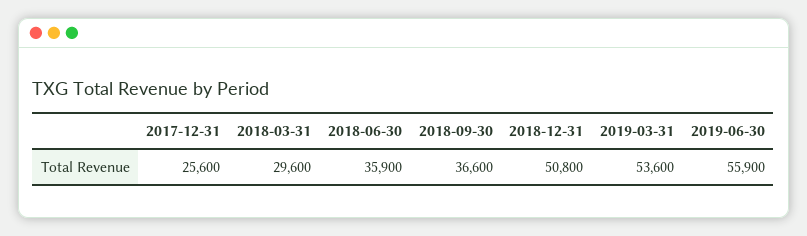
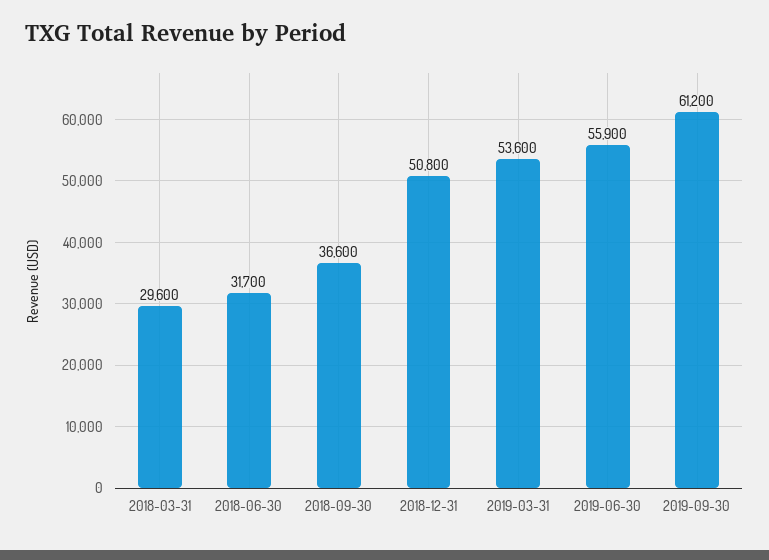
2017-12-31: 25600 -> none
2018-06-30: 35900 -> 31700
2019-09-30: none -> 61200

